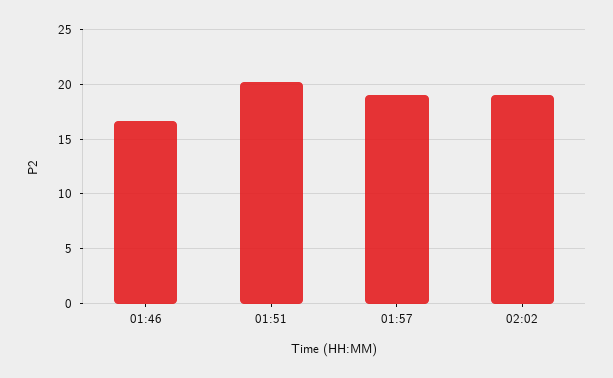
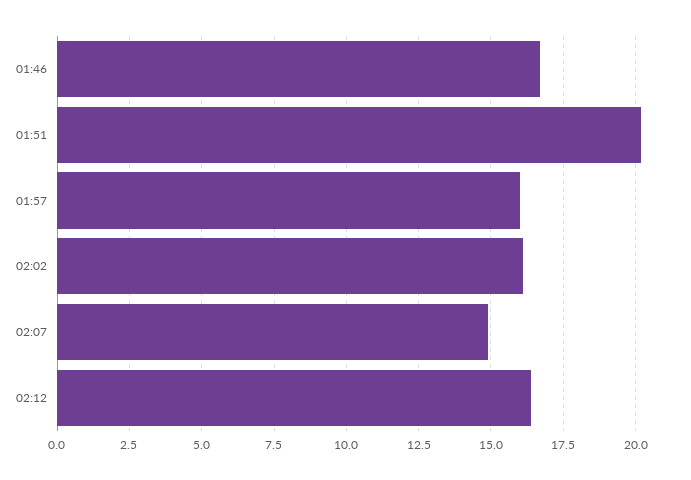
01:57: 19 -> 16
02:02: 19 -> 16
02:07: none -> 15
02:12: none -> 16.5

